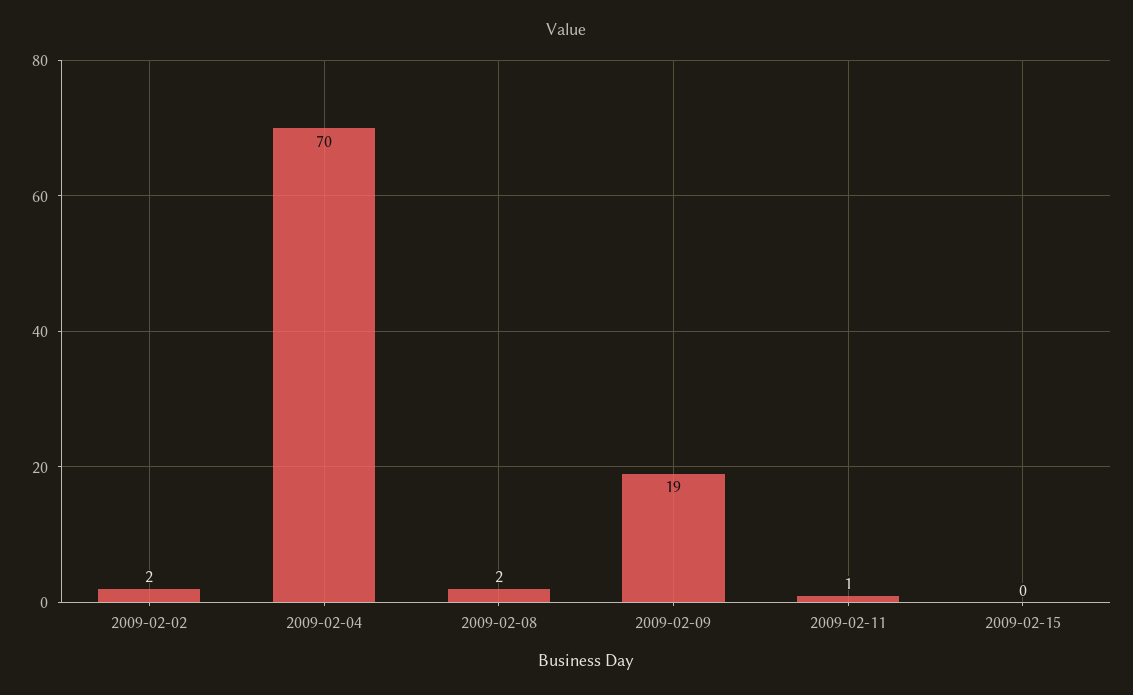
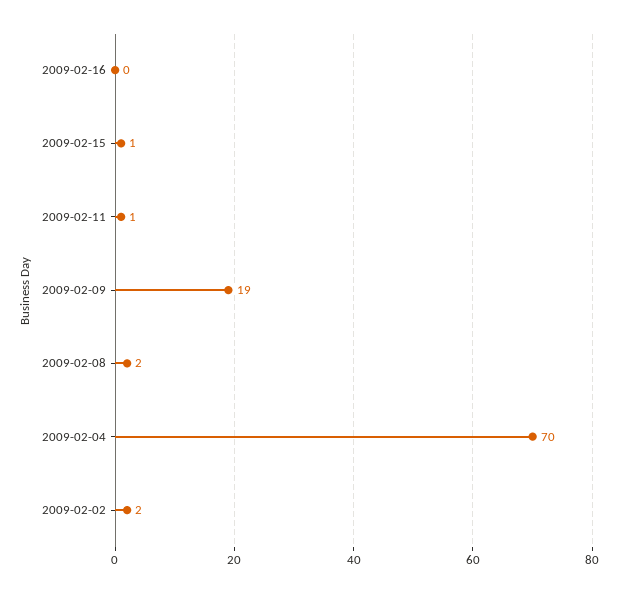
2009-02-15: 0 -> 1
2009-02-16: none -> 0

